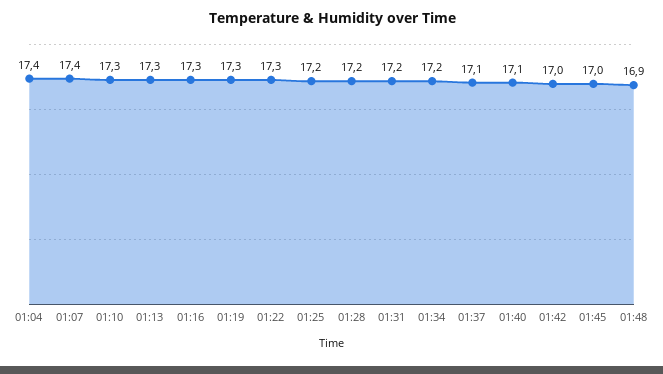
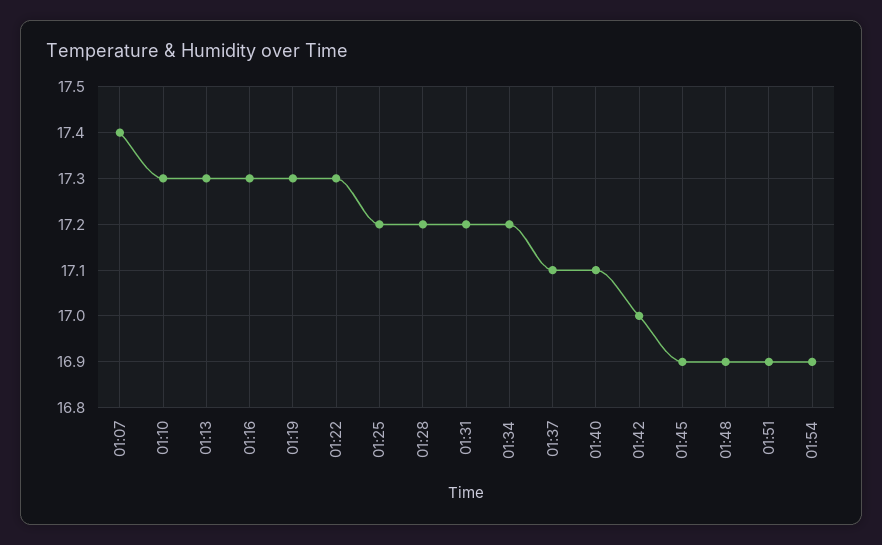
01:04: 17.4 -> none
01:45: 17 -> 16.9
01:51: none -> 16.9
01:54: none -> 16.9

